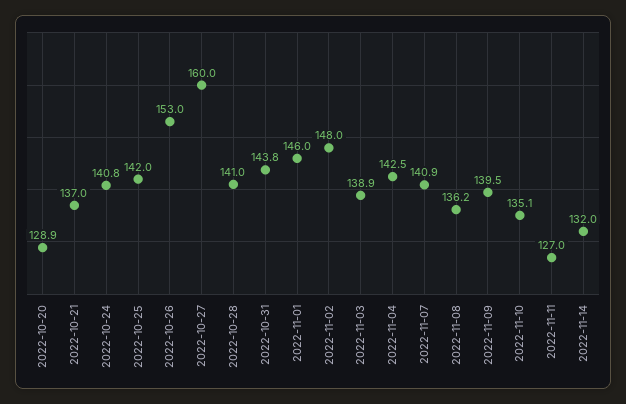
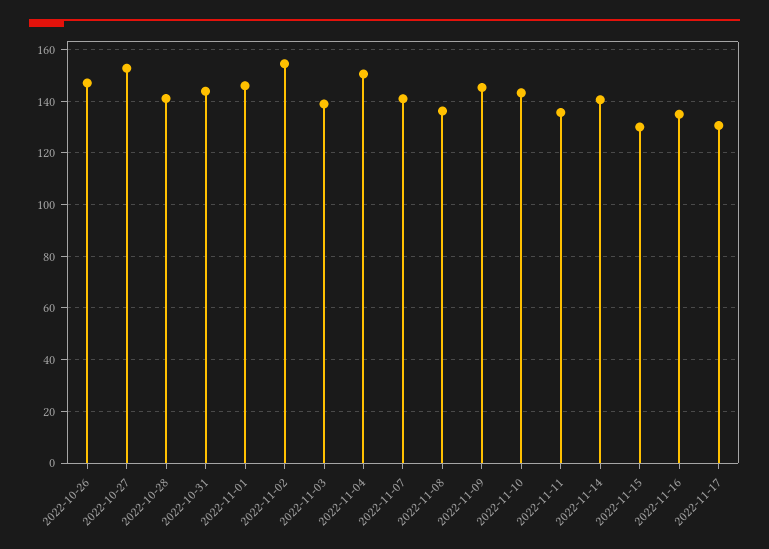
2022-10-20: 128.9 -> none
2022-10-21: 137 -> none
2022-10-24: 140.8 -> none
2022-10-25: 142 -> none
2022-10-26: 153 -> 147.5
2022-10-27: 160 -> 152.5
2022-11-02: 148 -> 155
2022-11-04: 142.5 -> 150
2022-11-09: 139.5 -> 145
2022-11-10: 135.1 -> 142.5
2022-11-11: 127 -> 135
2022-11-14: 132 -> 140
2022-11-15: none -> 130
2022-11-16: none -> 135
2022-11-17: none -> 130

